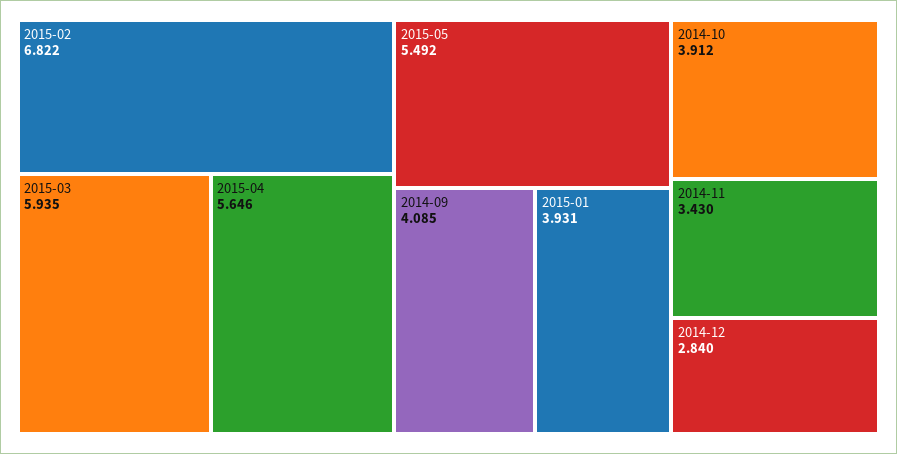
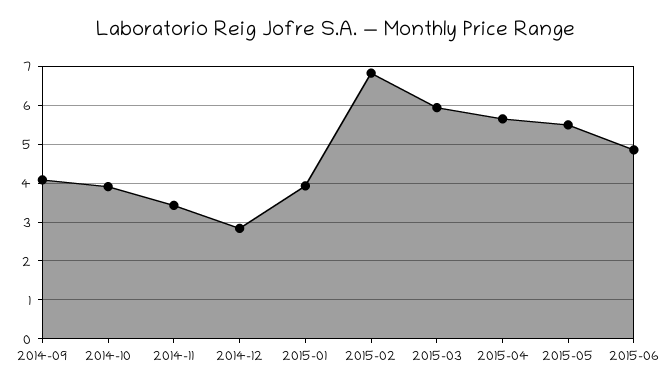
2015-06: none -> 4.8

